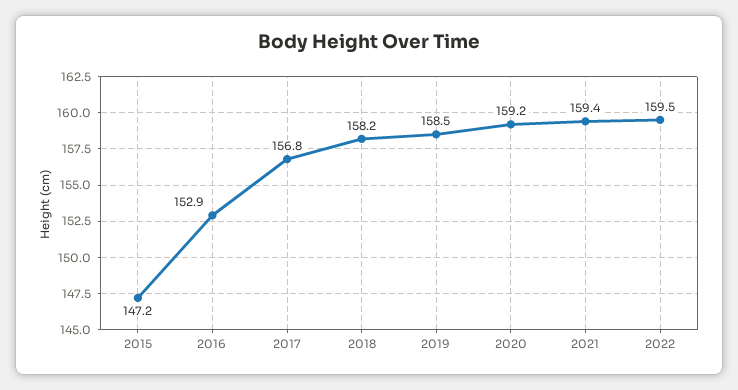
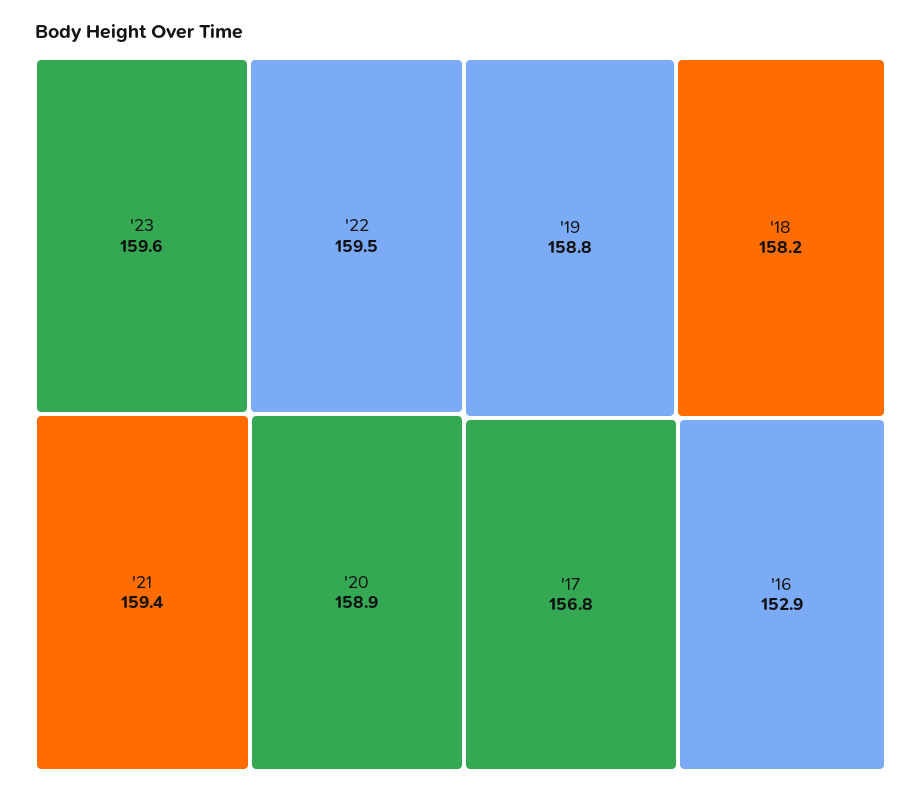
2015: 147.2 -> none
2019: 158.5 -> 158.8
2020: 159.2 -> 158.9
'23: none -> 159.6

